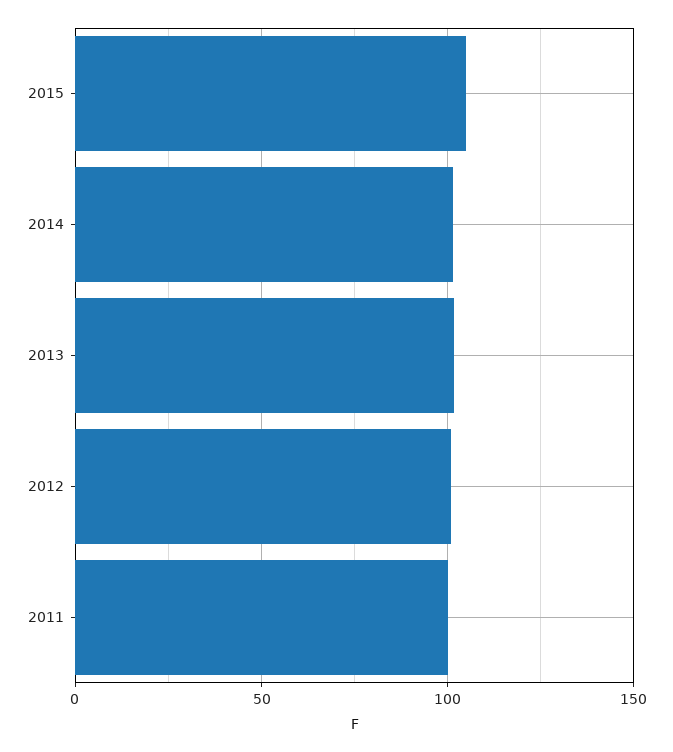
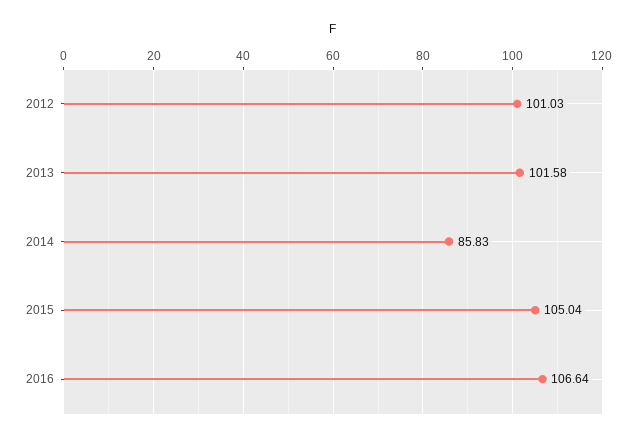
2014: 100 -> 85.83
2011: 100 -> none
2016: none -> 106.64

